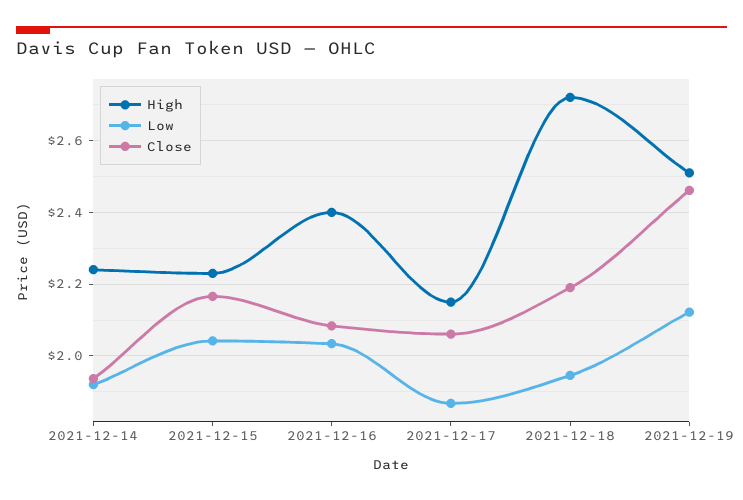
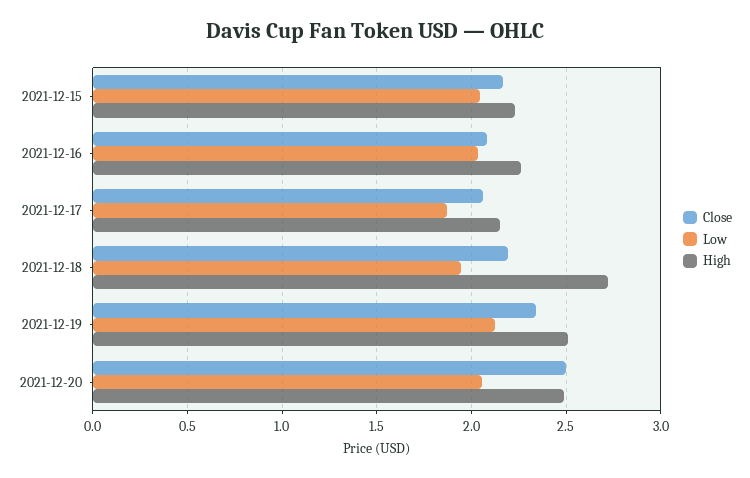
High, 2021-12-14: 2.24 -> none
Low, 2021-12-14: 1.92 -> none
Close, 2021-12-14: 1.94 -> none
High, 2021-12-16: 2.4 -> 2.25
Close, 2021-12-19: 2.46 -> 2.35
Close, 2021-12-20: none -> 2.5
Low, 2021-12-20: none -> 2.05
High, 2021-12-20: none -> 2.5

